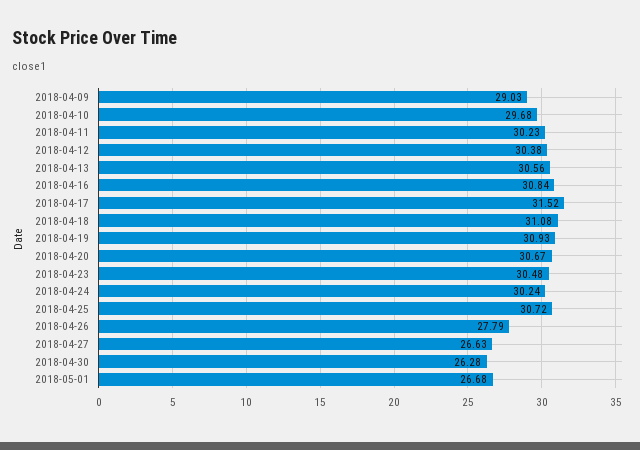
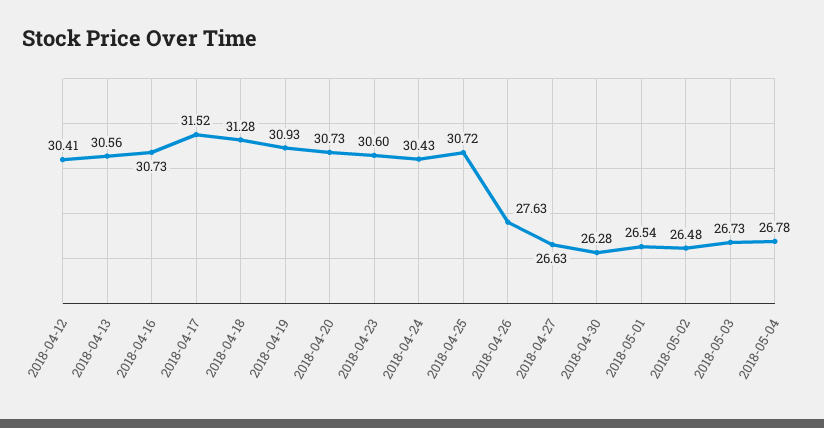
2018-04-09: 29.03 -> none
2018-04-10: 29.68 -> none
2018-04-11: 30.23 -> none
2018-04-12: 30.38 -> 30.41
2018-04-16: 30.84 -> 30.73
2018-04-18: 31.08 -> 31.28
2018-04-20: 30.67 -> 30.73
2018-04-23: 30.48 -> 30.6
2018-04-24: 30.24 -> 30.43
2018-04-26: 27.79 -> 27.63
2018-05-01: 26.68 -> 26.54
2018-05-02: none -> 26.48
2018-05-03: none -> 26.73
2018-05-04: none -> 26.78

